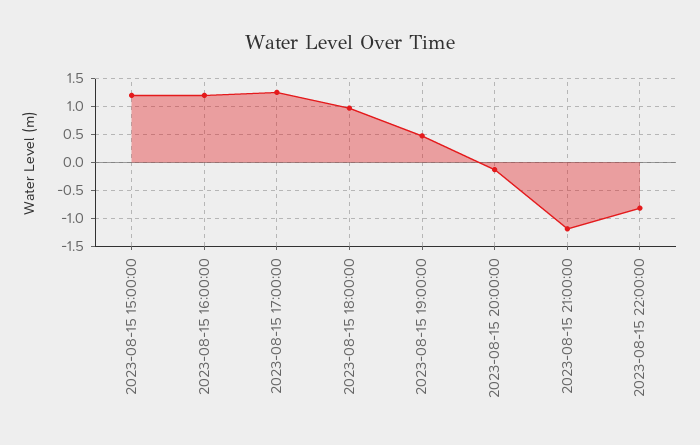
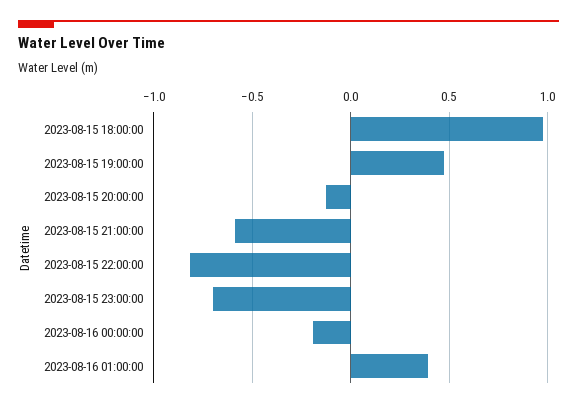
2023-08-15 15:00:00: 1.25 -> none
2023-08-15 16:00:00: 1.25 -> none
2023-08-15 17:00:00: 1.25 -> none
2023-08-15 21:00:00: -1.25 -> -0.6
2023-08-15 23:00:00: none -> -0.7
2023-08-16 00:00:00: none -> -0.2
2023-08-16 01:00:00: none -> 0.4

